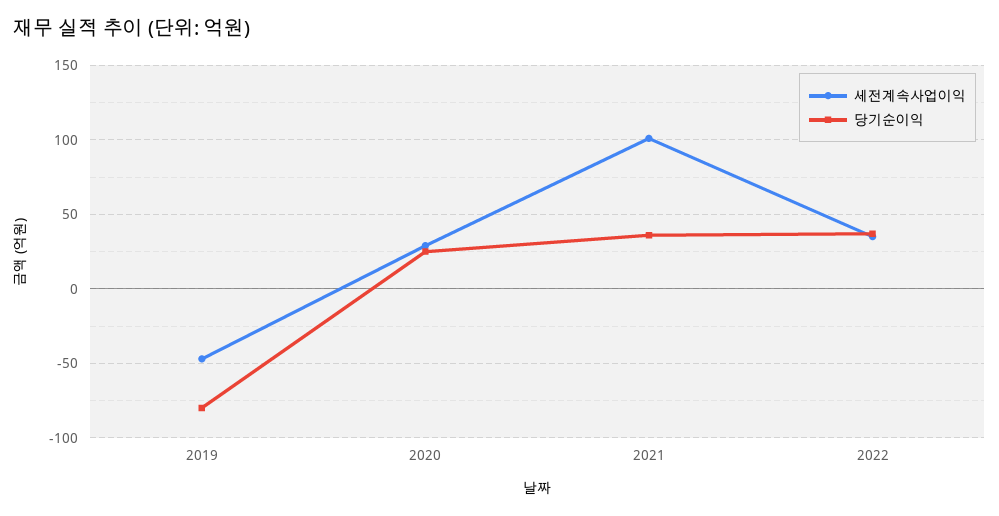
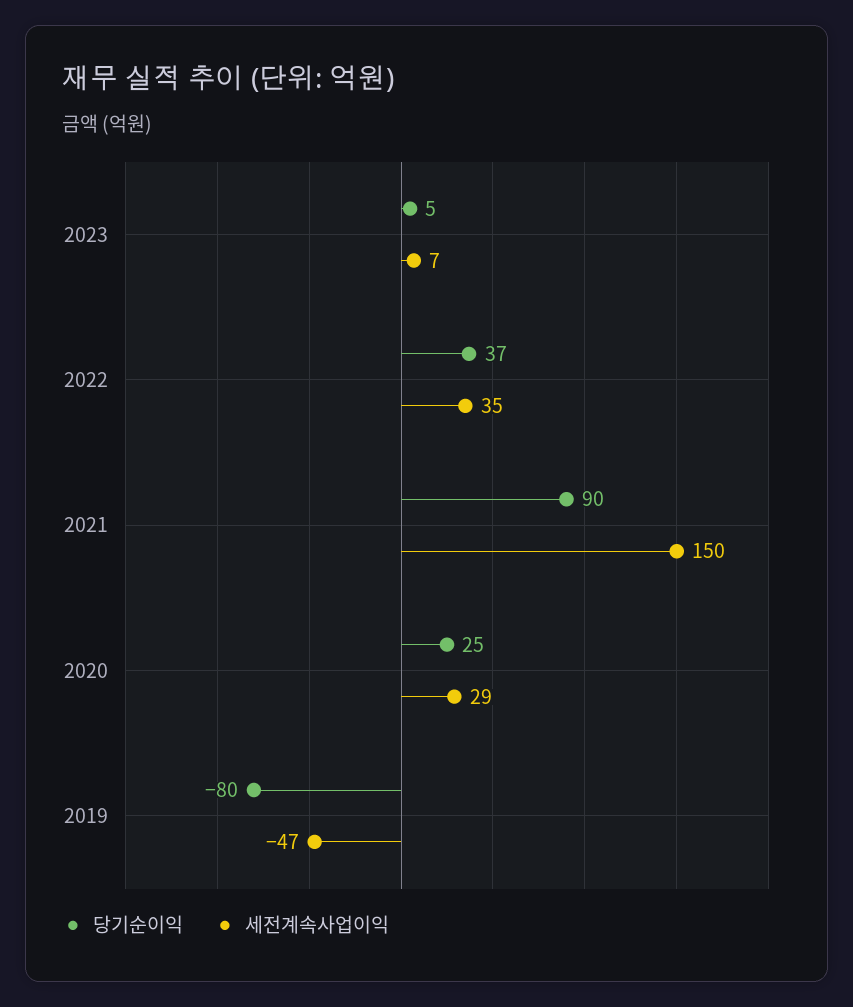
세전계속사업이익, 2021: 100 -> 150
당기순이익, 2021: 35 -> 90
당기순이익, 2023: none -> 5
세전계속사업이익, 2023: none -> 7

